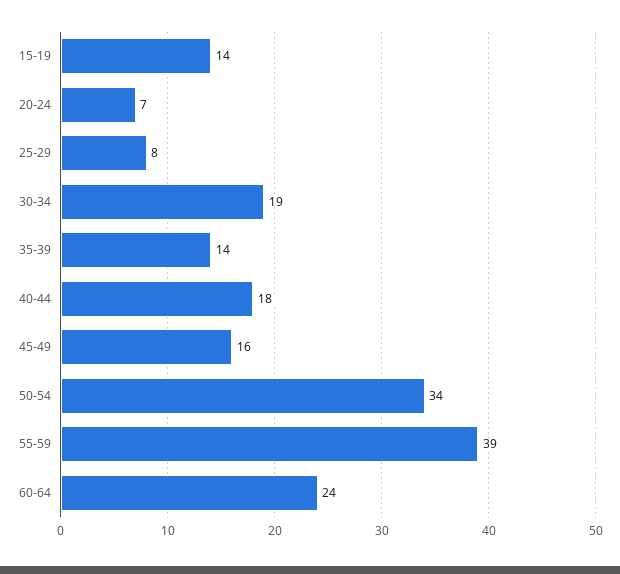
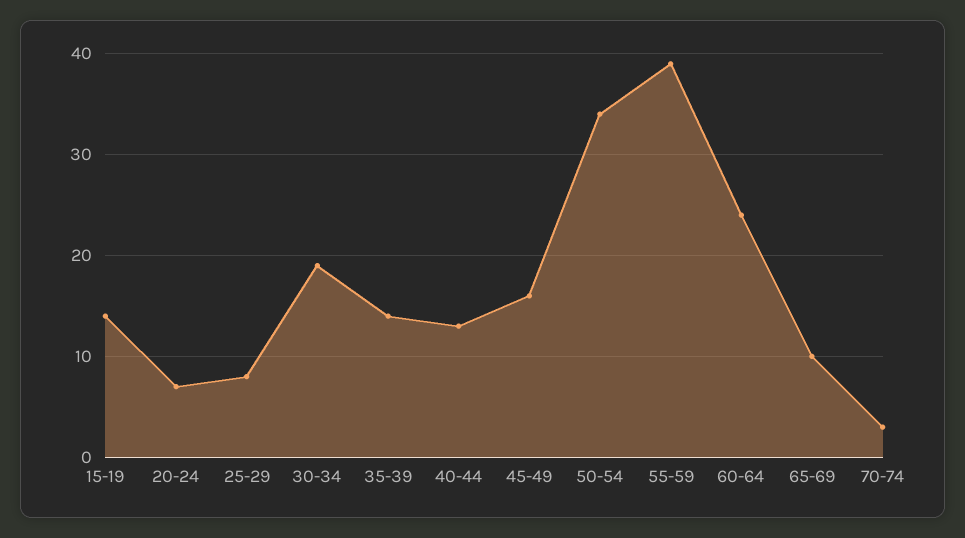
40-44: 18 -> 13
65-69: none -> 10
70-74: none -> 3

